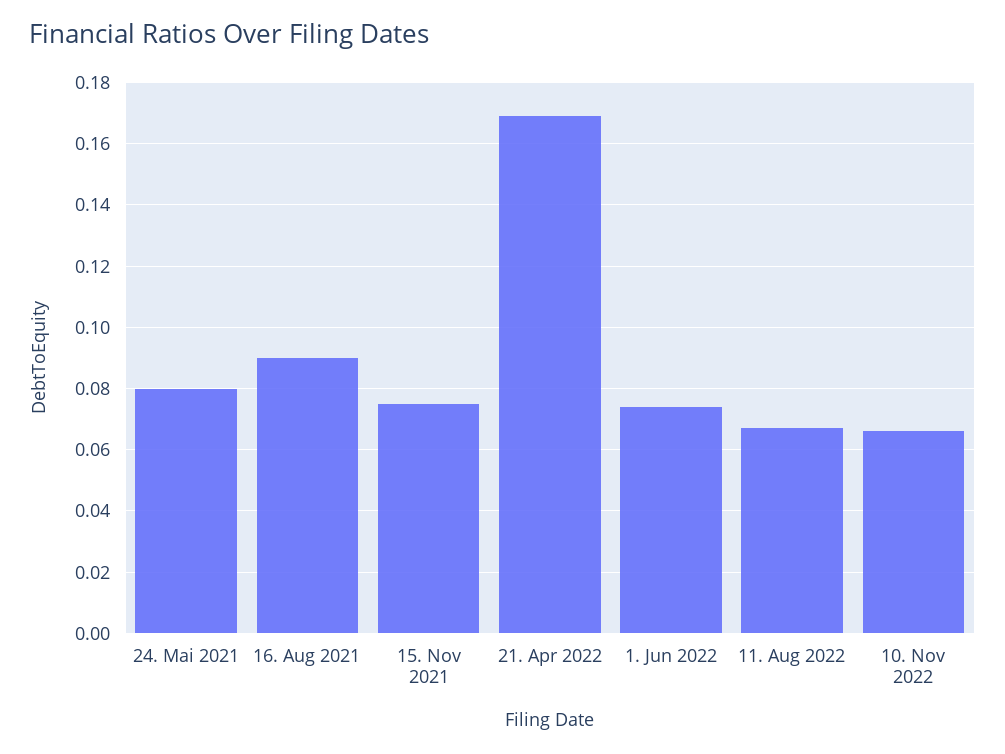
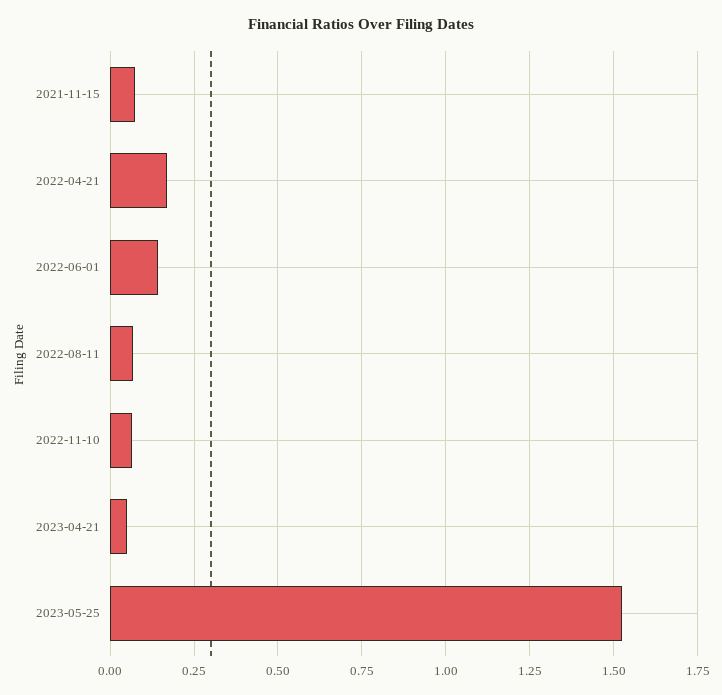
24. Mai 2021: 0.08 -> none
16. Aug 2021: 0.09 -> none
1. Jun 2022: 0.075 -> 0.15
2023-04-21: none -> 0.05
2023-05-25: none -> 1.525

